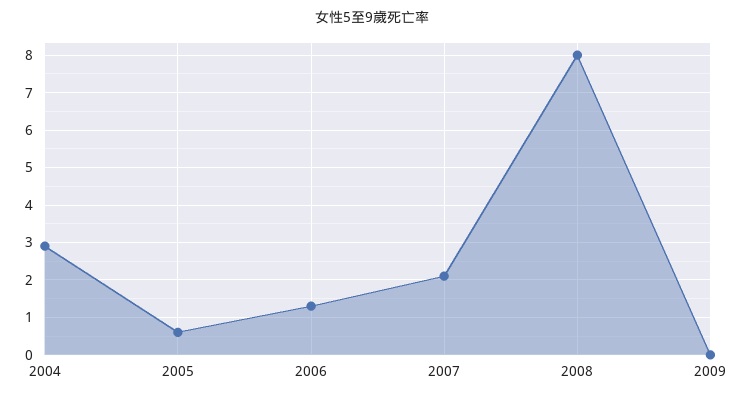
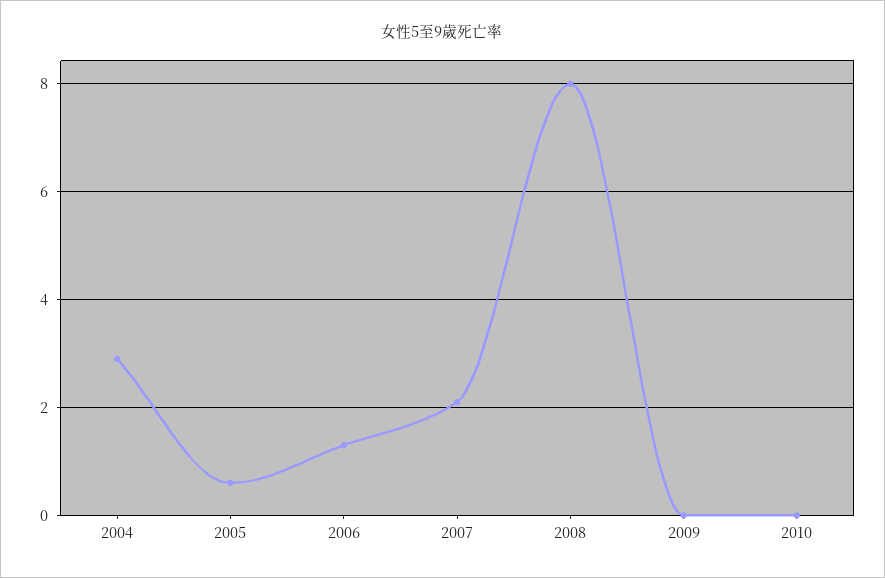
2010: none -> 0

